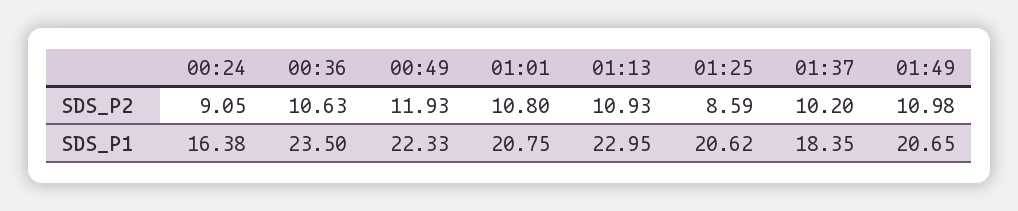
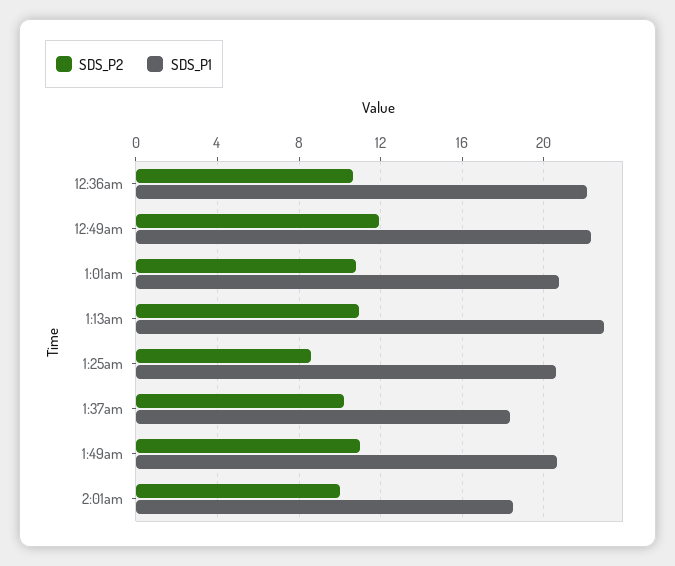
SDS_P2, 00:24: 9.05 -> none
SDS_P1, 00:24: 16.38 -> none
SDS_P1, 00:36: 23.5 -> 22
SDS_P2, 2:01am: none -> 10
SDS_P1, 2:01am: none -> 18.5

